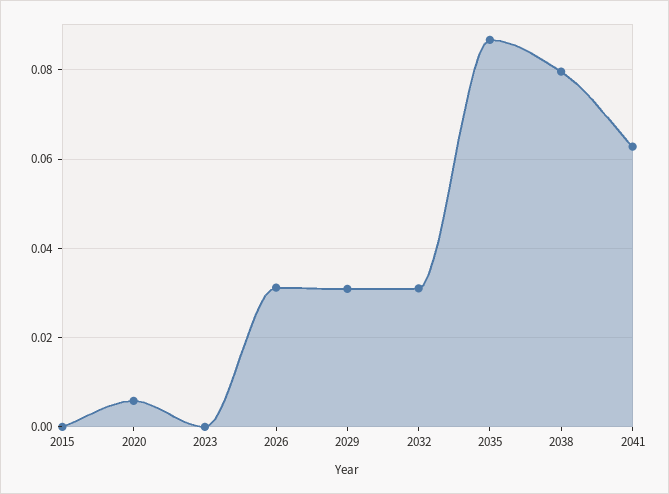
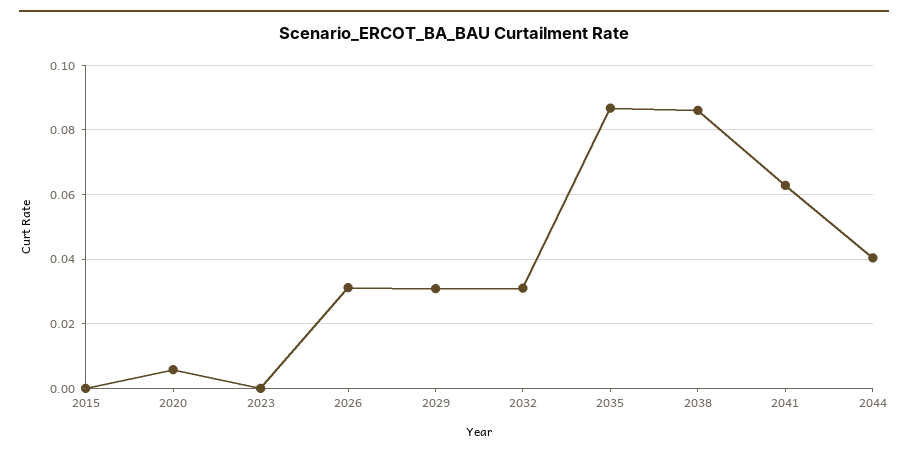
2038: 0.08 -> 0.086
2044: none -> 0.04

